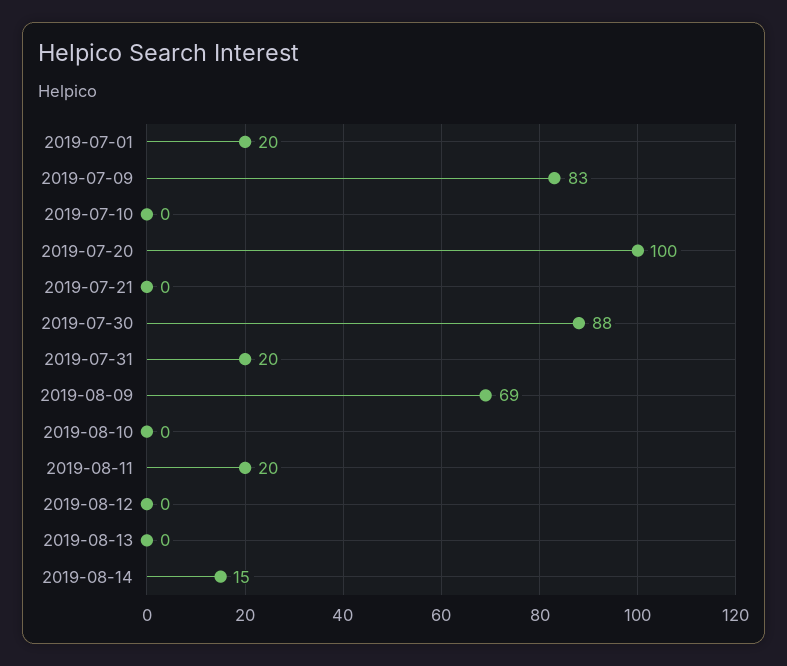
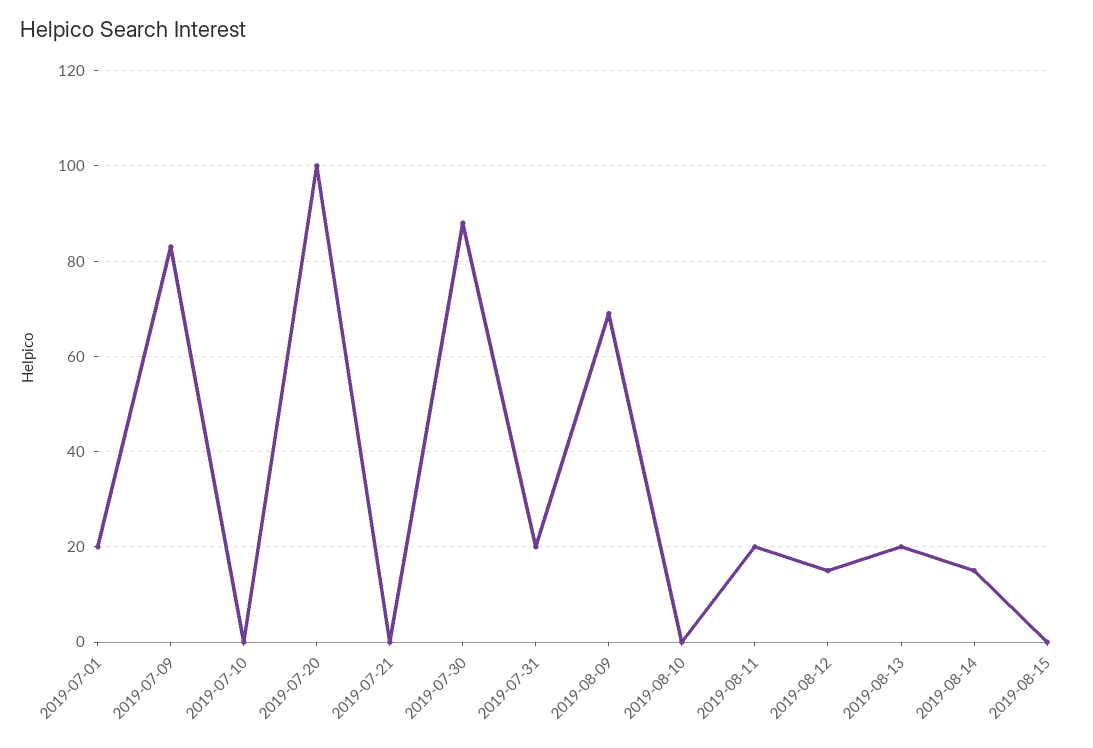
2019-08-12: 0 -> 15
2019-08-13: 0 -> 20
2019-08-15: none -> 0

